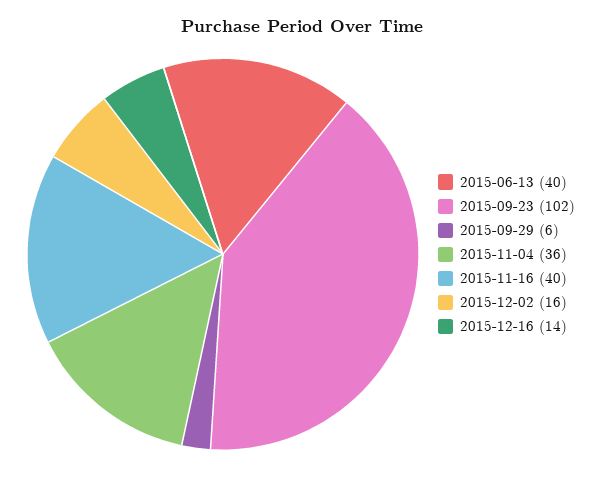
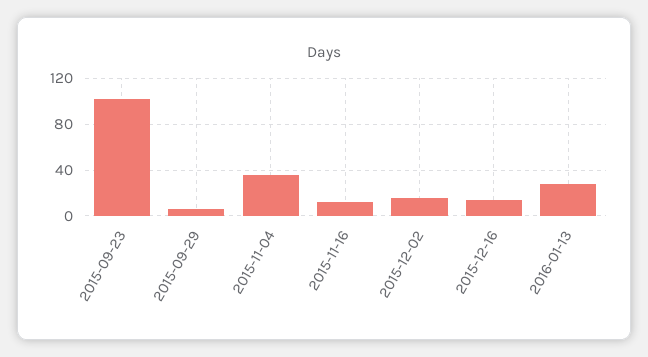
2015-06-13: 40 -> none
2015-11-16: 40 -> 10
2016-01-13: none -> 30

